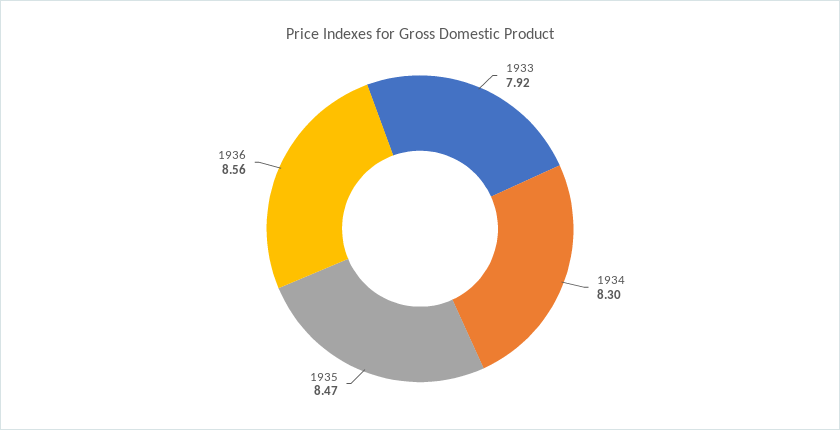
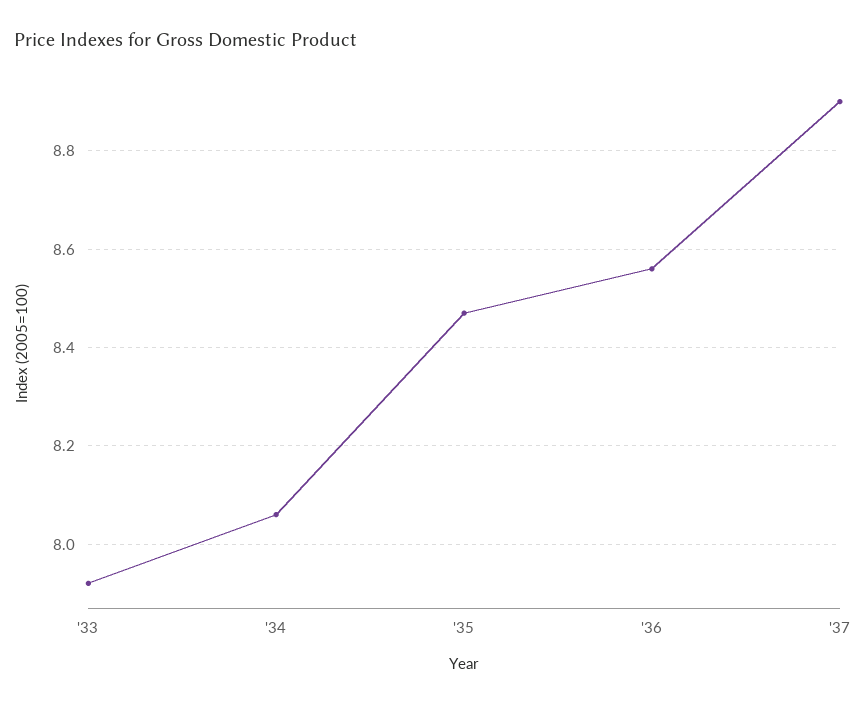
1934: 8.3 -> 8.05
'37: none -> 8.9

